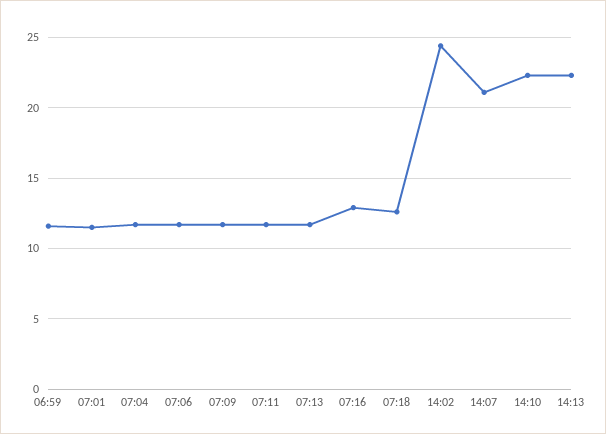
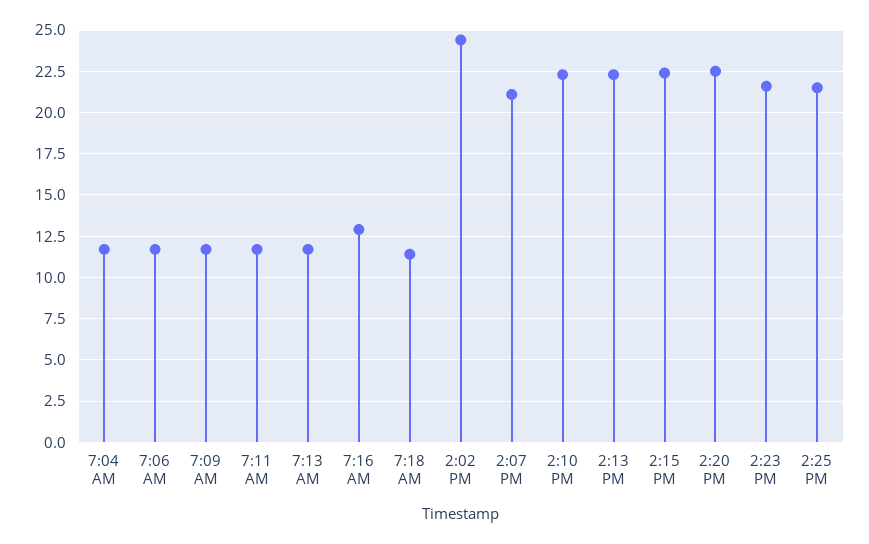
06:59: 11.5 -> none
07:01: 11.5 -> none
07:18: 12.5 -> 11.5
2:15 PM: none -> 22.5
2:20 PM: none -> 22.5
2:23 PM: none -> 21.5
2:25 PM: none -> 21.5

